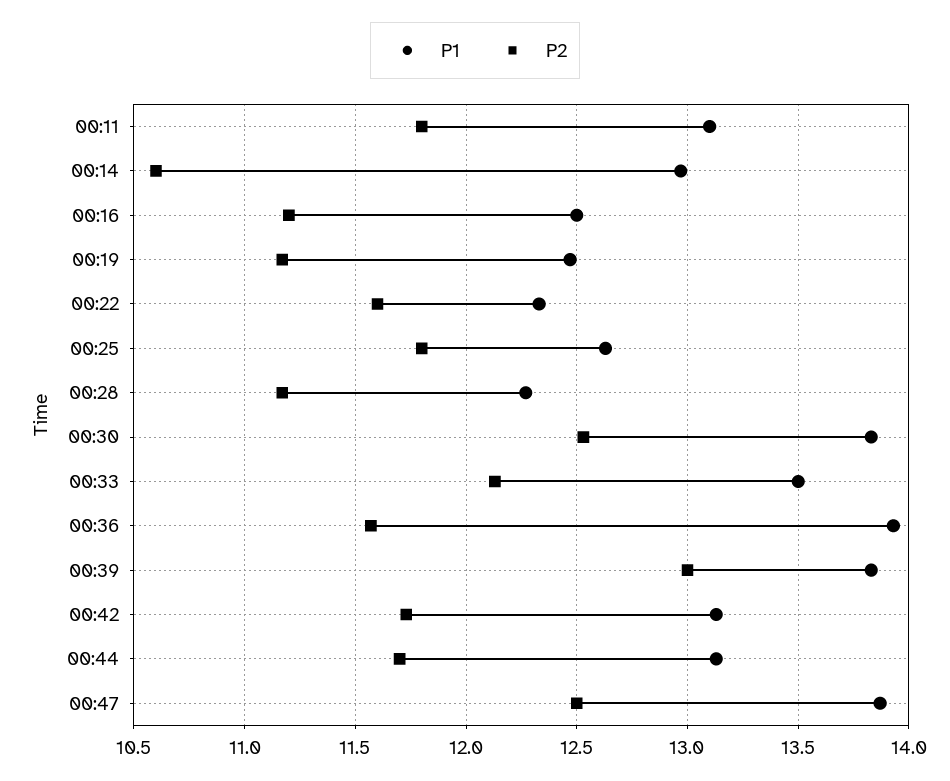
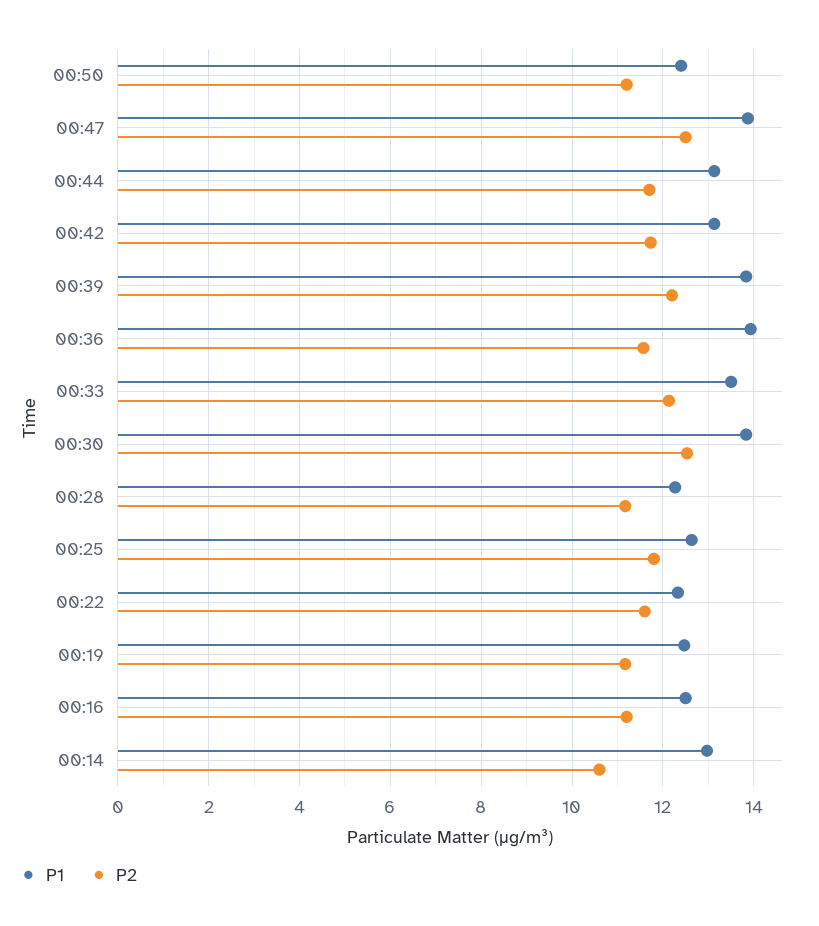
P1, 00:11: 13.1 -> none
P2, 00:11: 11.8 -> none
P2, 00:39: 13 -> 12.2
P1, 00:50: none -> 12.4
P2, 00:50: none -> 11.2

